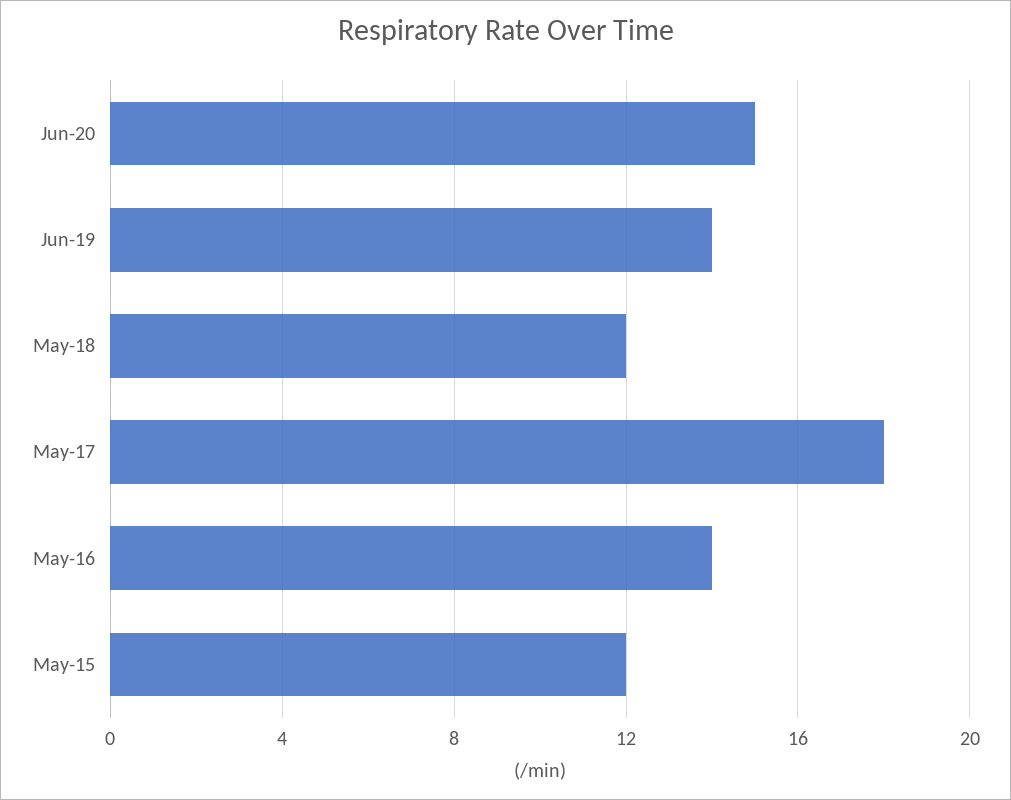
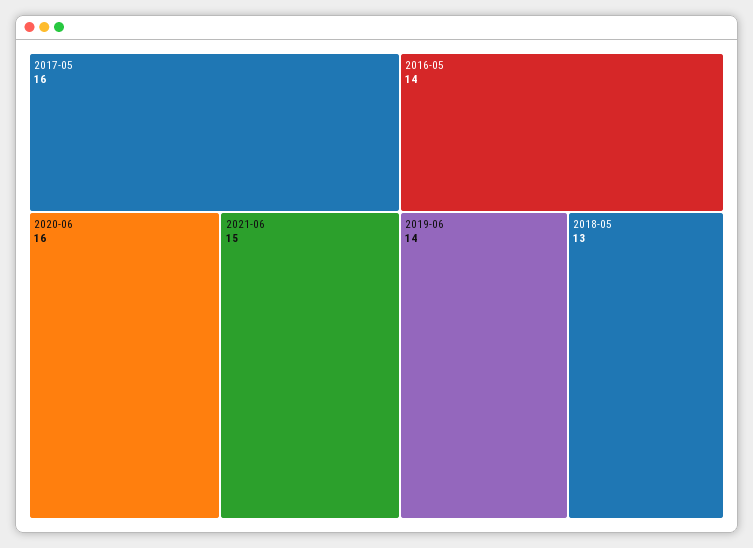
Jun-20: 15 -> 16
May-18: 12 -> 13
May-17: 18 -> 16
May-15: 12 -> none
2021-06: none -> 15

